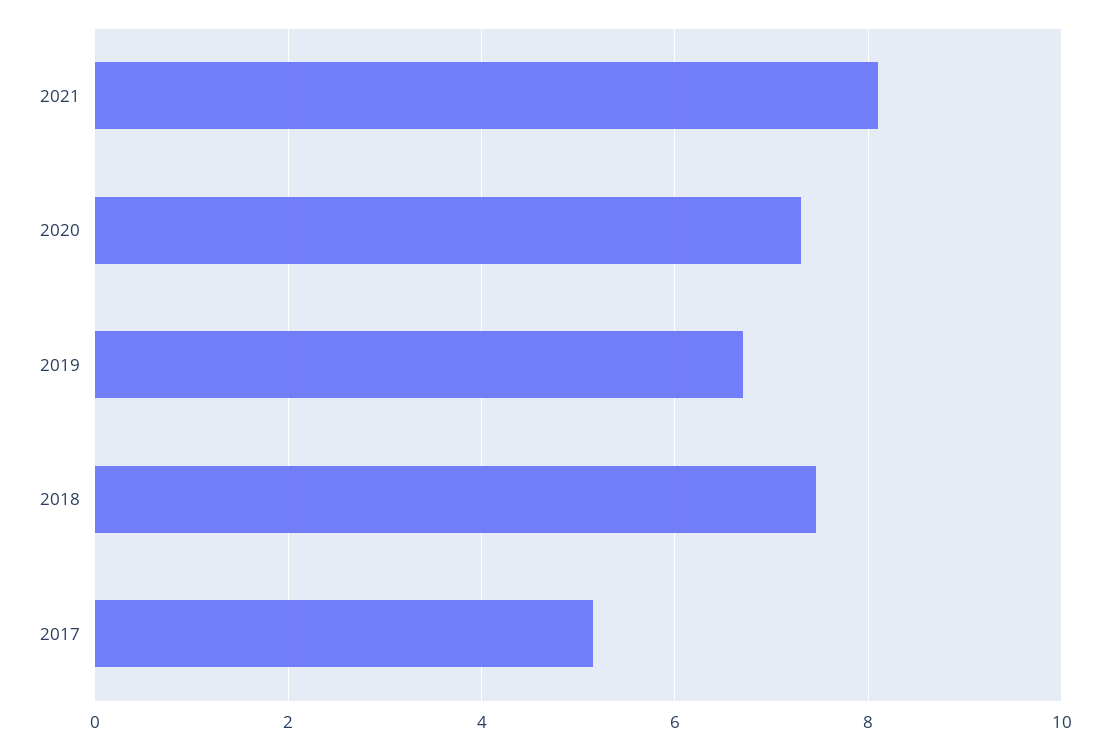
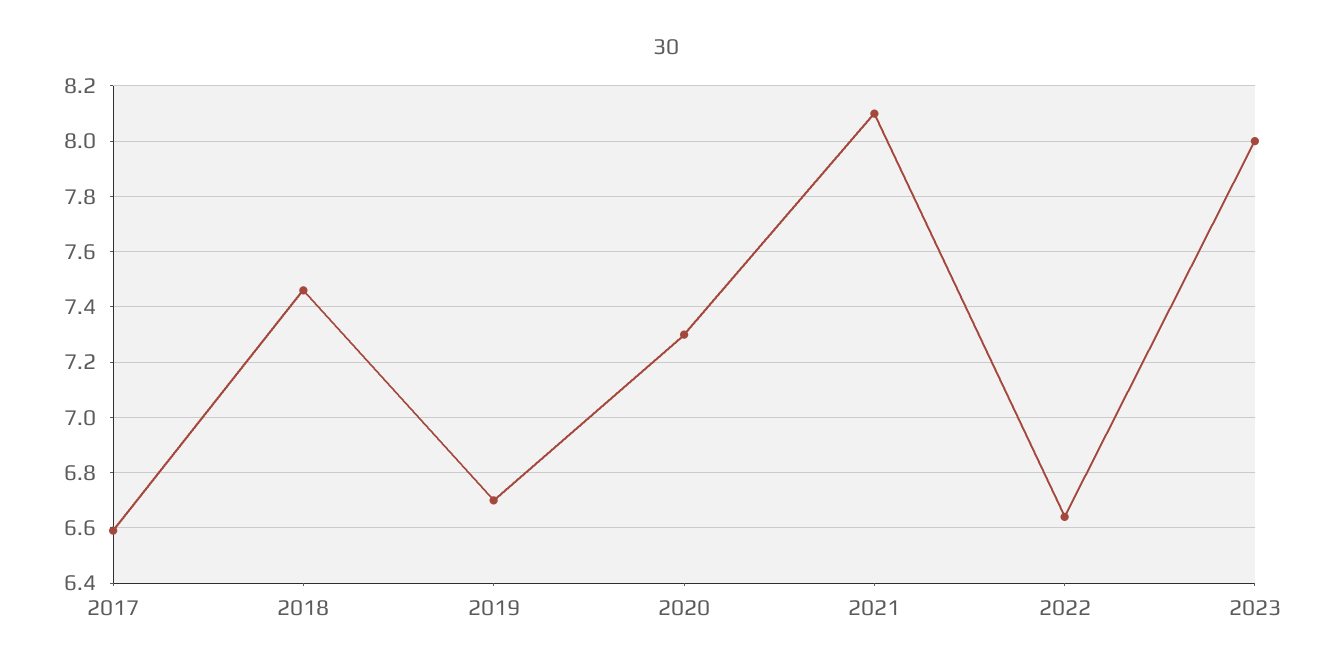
2017: 5.2 -> 6.6
2022: none -> 6.65
2023: none -> 8

